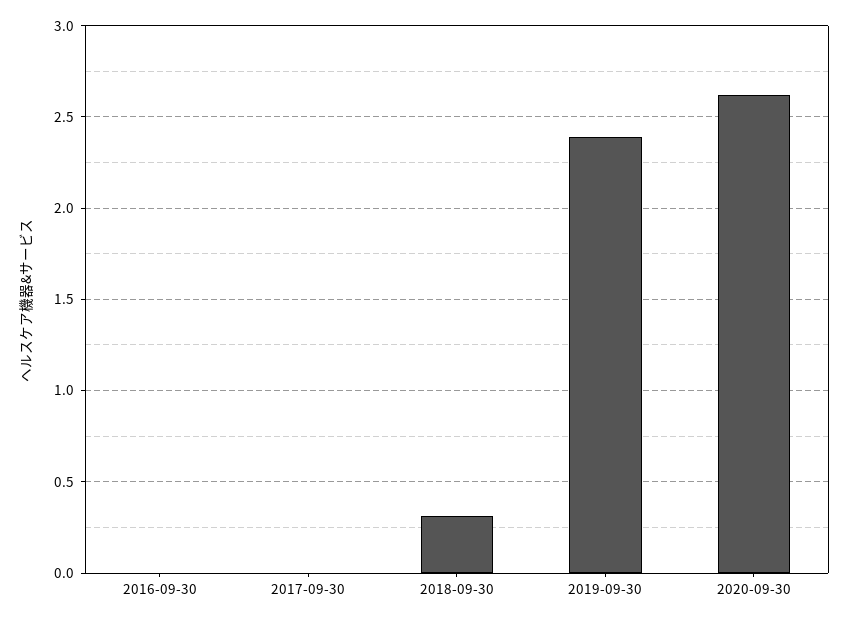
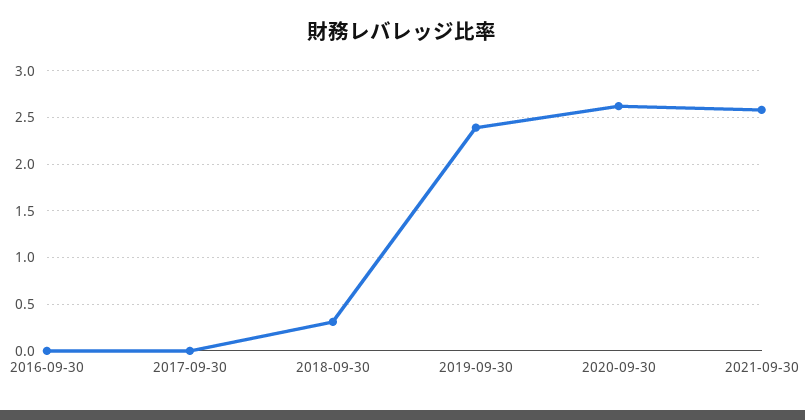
2021-09-30: none -> 2.6

